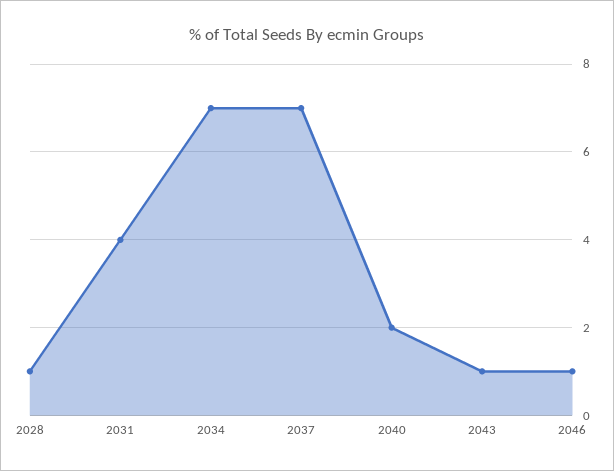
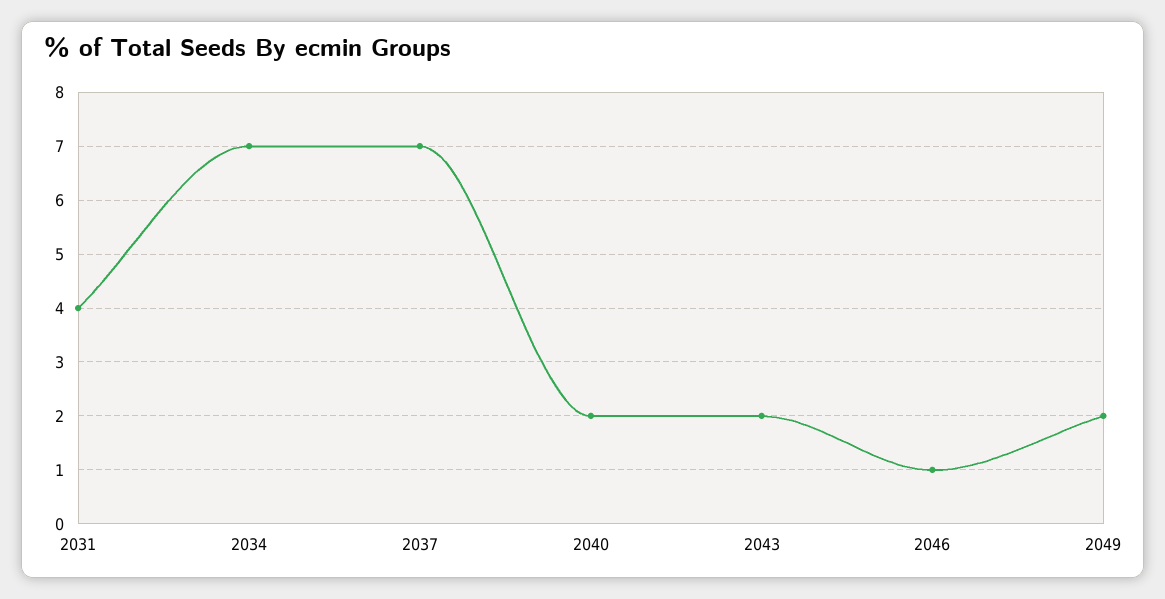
2028: 1 -> none
2043: 1 -> 2
2049: none -> 2

